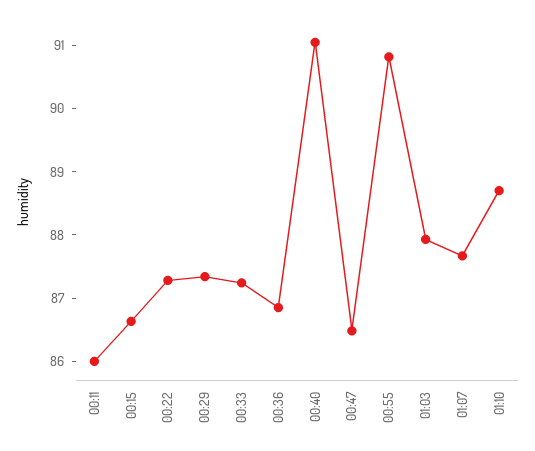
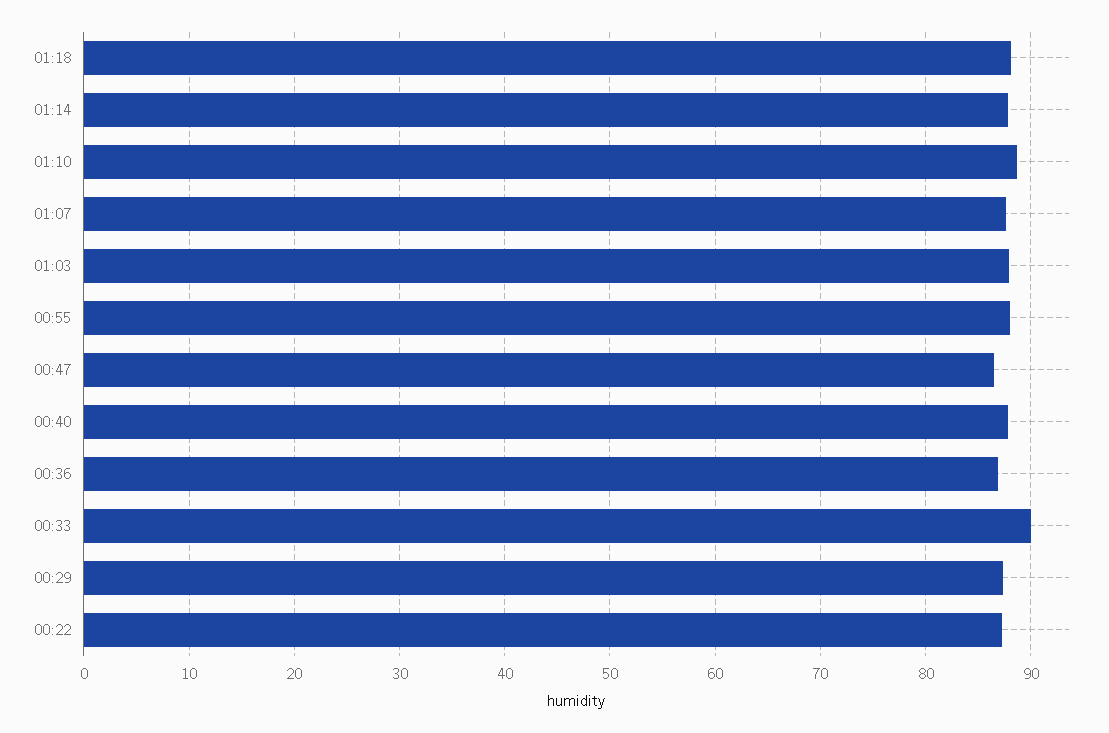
00:11: 86 -> none
00:15: 86.6 -> none
00:33: 87.2 -> 90
00:40: 91 -> 88
00:55: 90.8 -> 88
01:18: none -> 88
01:14: none -> 88

